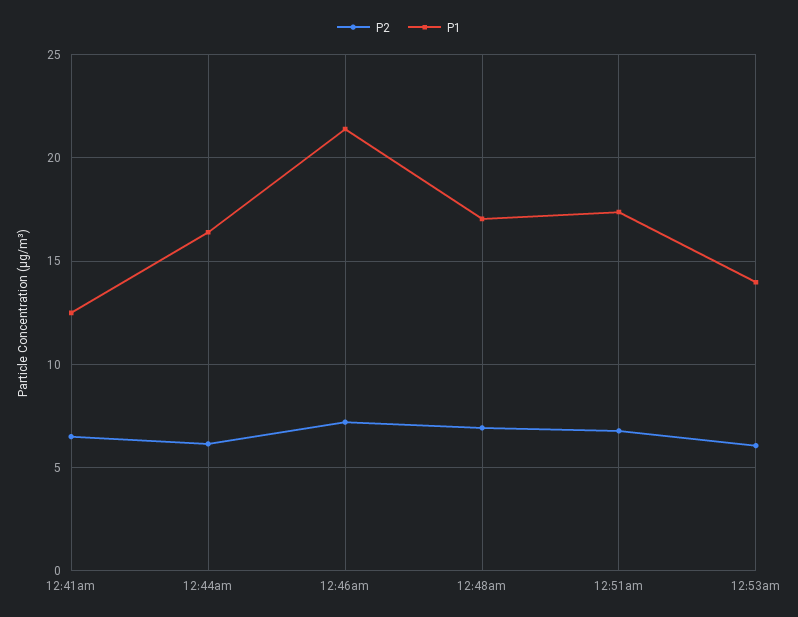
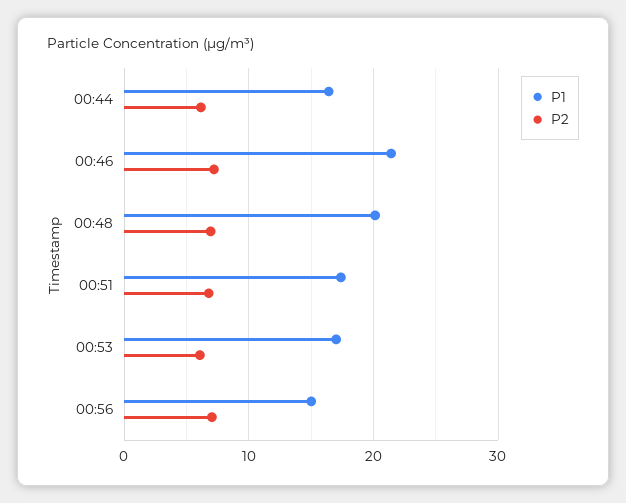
P2, 12:41am: 6.5 -> none
P1, 12:41am: 12.5 -> none
P1, 12:48am: 17 -> 20
P1, 12:53am: 14 -> 17
P1, 00:56: none -> 15
P2, 00:56: none -> 7

